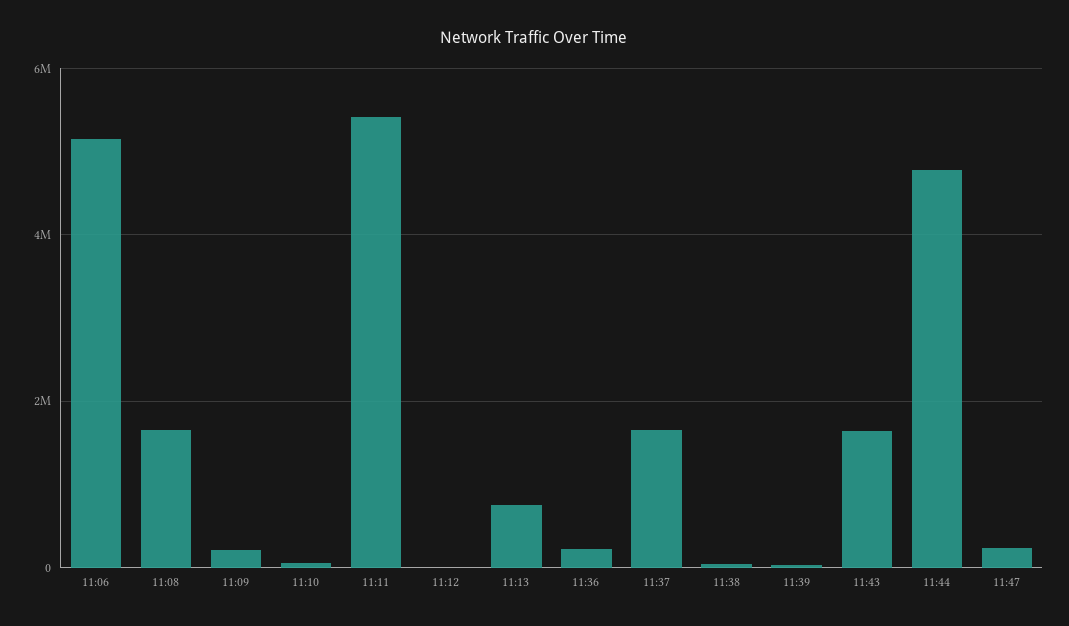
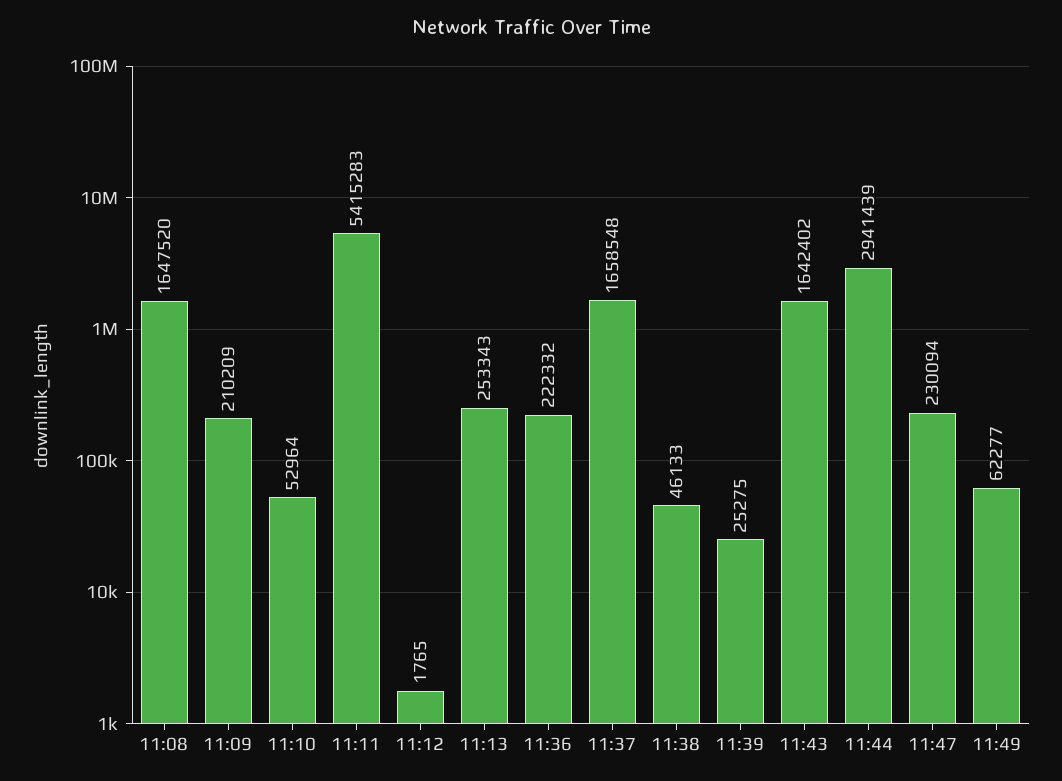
11:06: 5200000 -> none
11:13: 800000 -> 253343
11:44: 4800000 -> 2941439
11:49: none -> 62277

